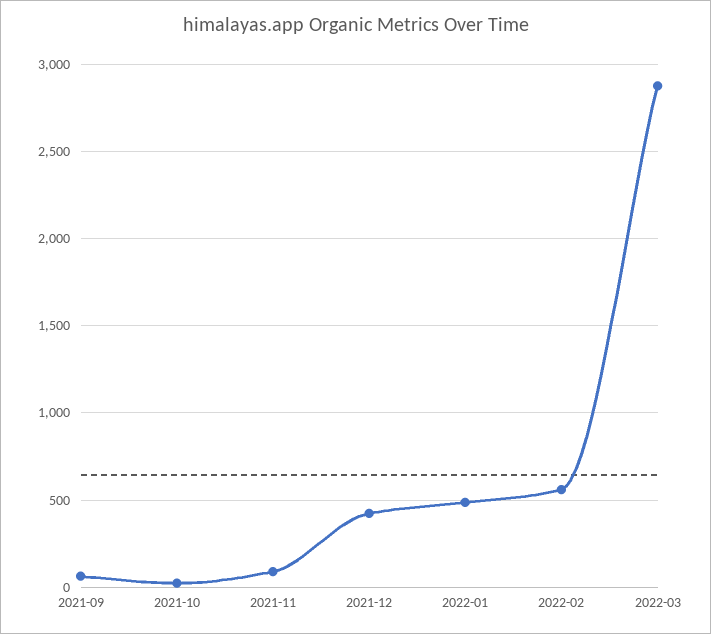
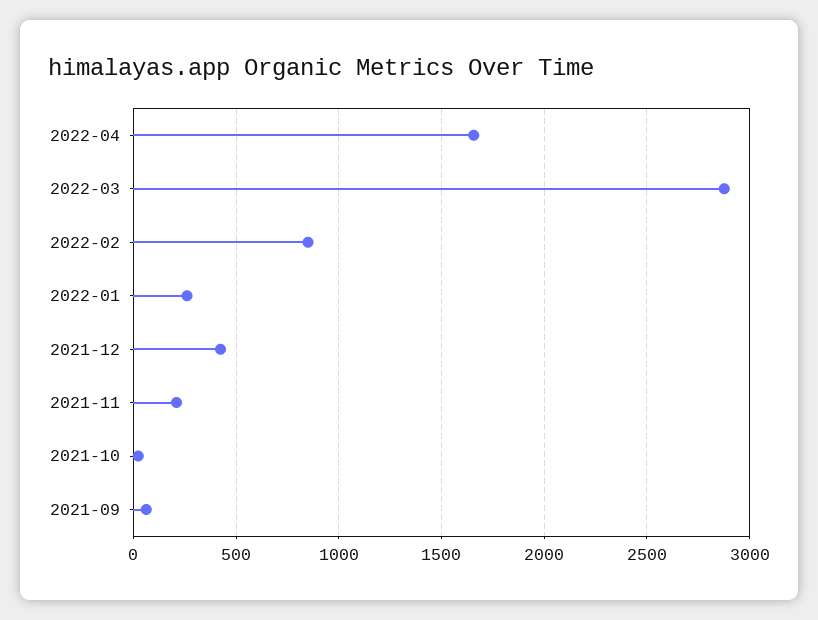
2021-11: 100 -> 200
2022-01: 500 -> 250
2022-02: 550 -> 850
2022-04: none -> 1650

